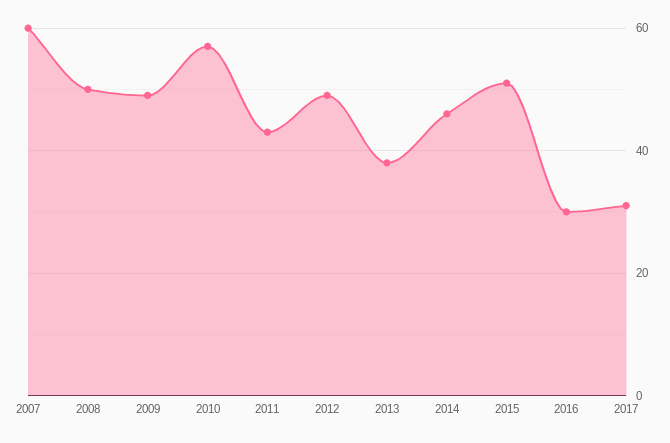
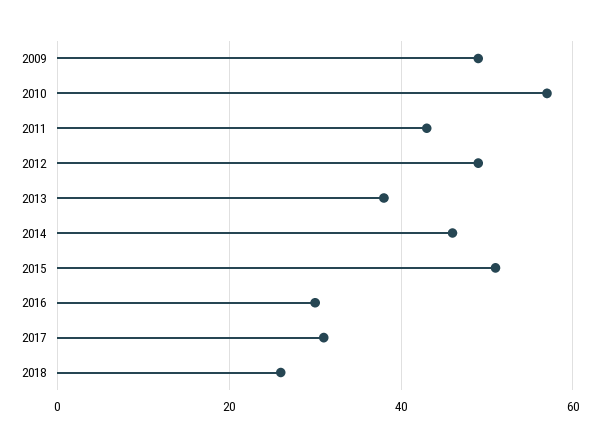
2007: 60 -> none
2008: 50 -> none
2018: none -> 25

